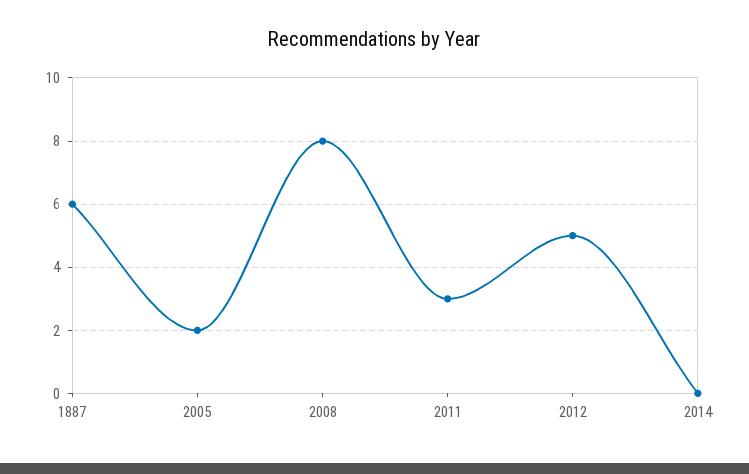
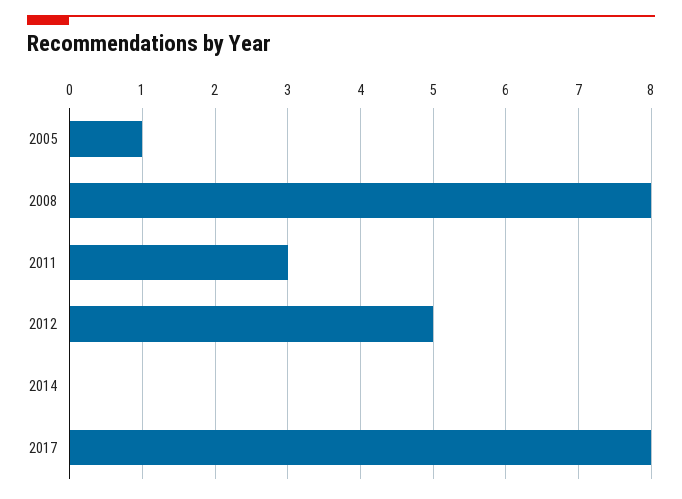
1887: 6 -> none
2005: 2 -> 1
2017: none -> 8

